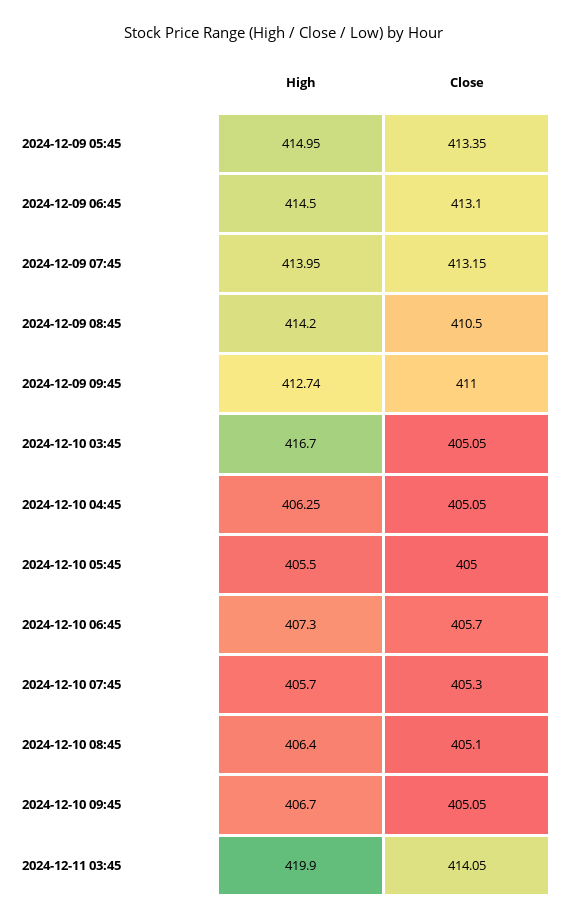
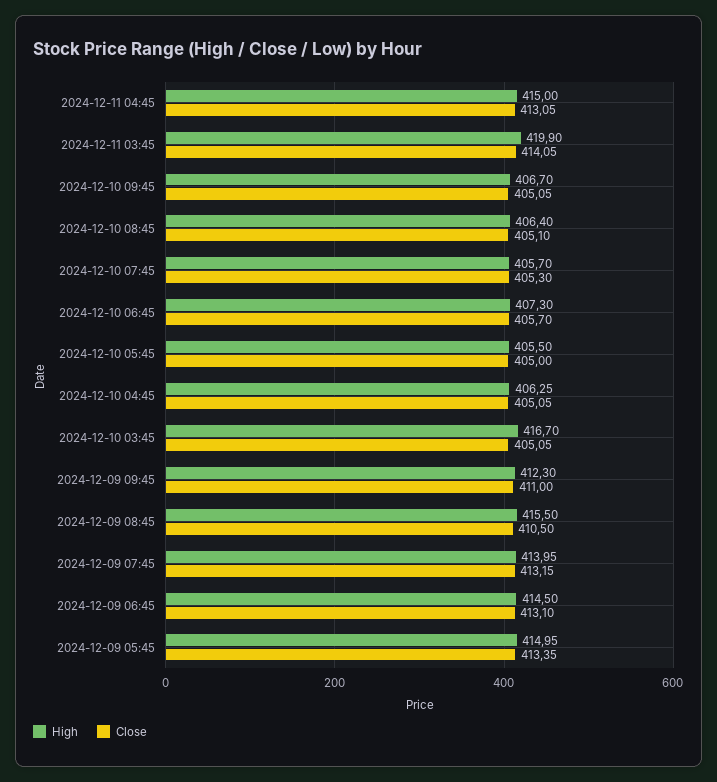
High, 2024-12-09 08:45: 414.2 -> 415.5
High, 2024-12-09 09:45: 412.74 -> 412.3
High, 2024-12-11 04:45: none -> 415
Close, 2024-12-11 04:45: none -> 413.05

